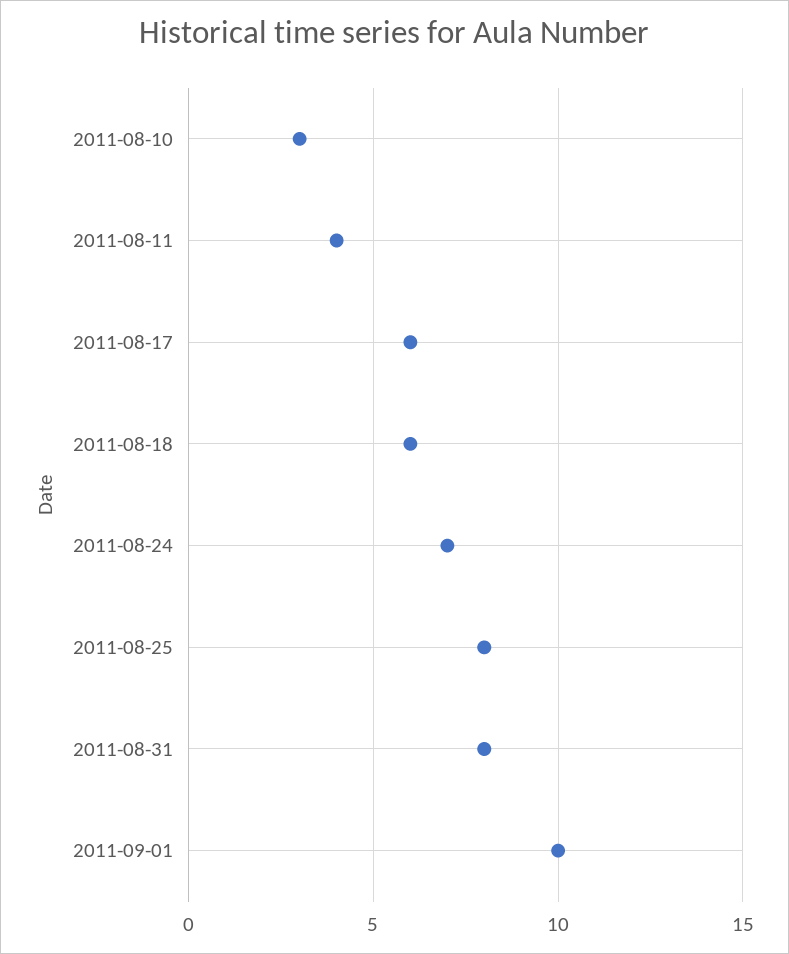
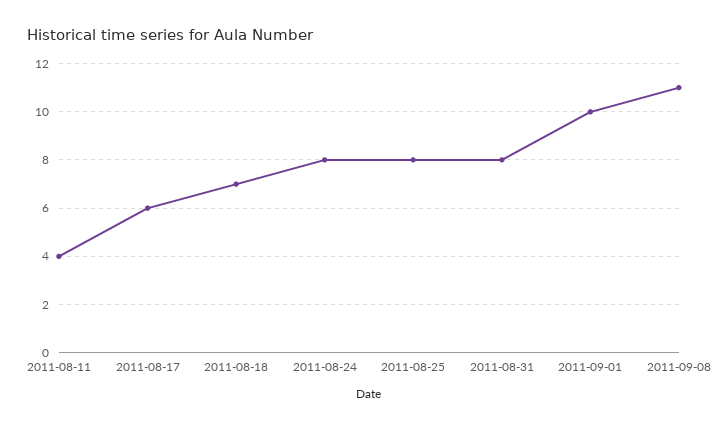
2011-08-10: 3 -> none
2011-08-18: 6 -> 7
2011-08-24: 7 -> 8
2011-09-08: none -> 11

